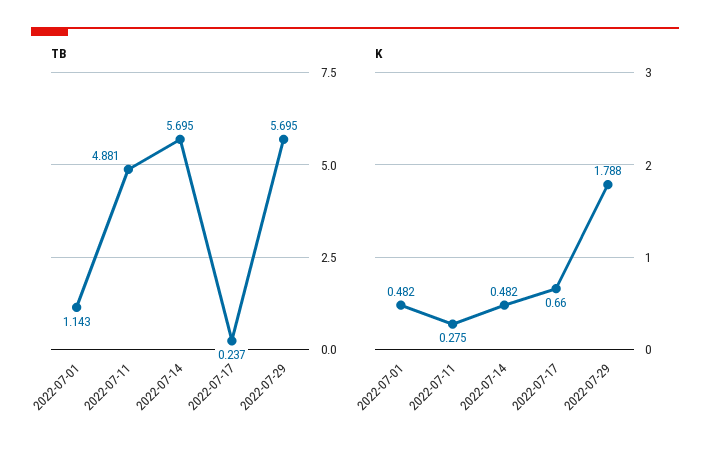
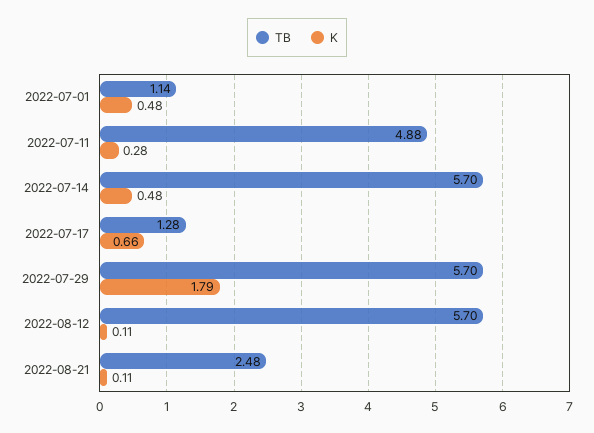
TB, 2022-07-17: 0.237 -> 1.28
TB, 2022-08-12: none -> 5.7
K, 2022-08-12: none -> 0.11
TB, 2022-08-21: none -> 2.48
K, 2022-08-21: none -> 0.11

